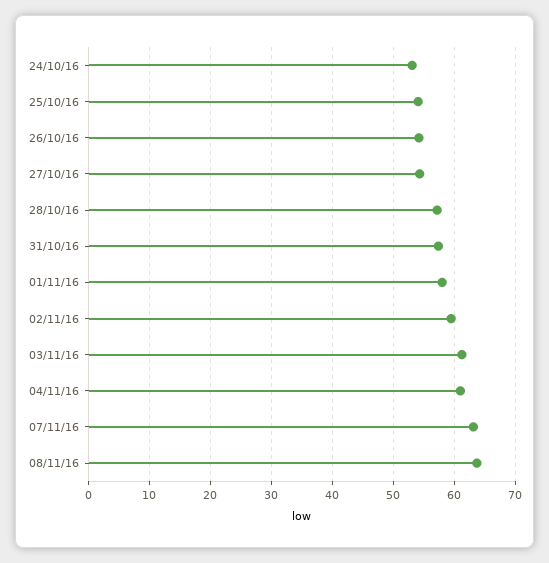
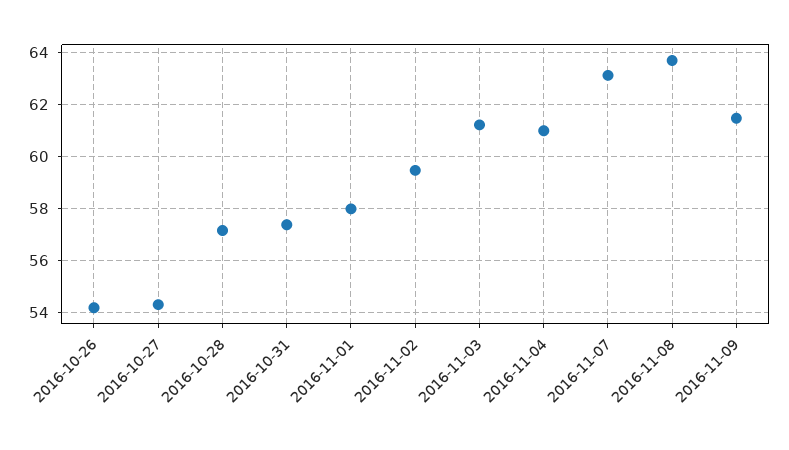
24/10/16: 53 -> none
25/10/16: 54 -> none
2016-11-09: none -> 61.5

